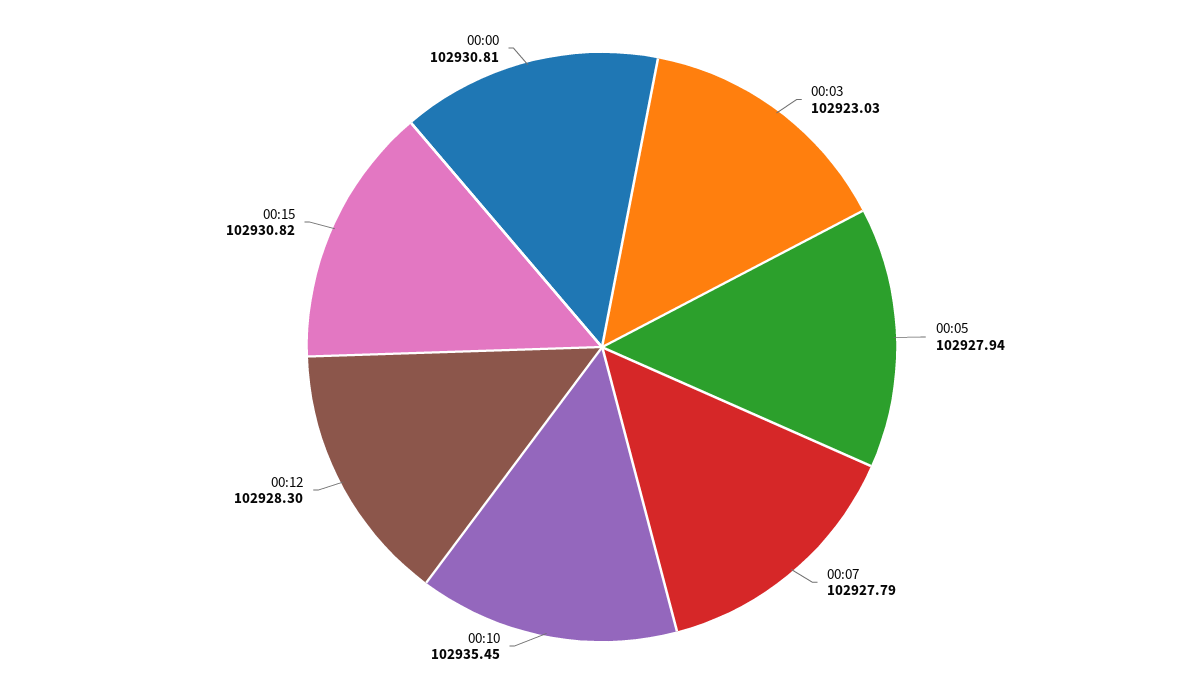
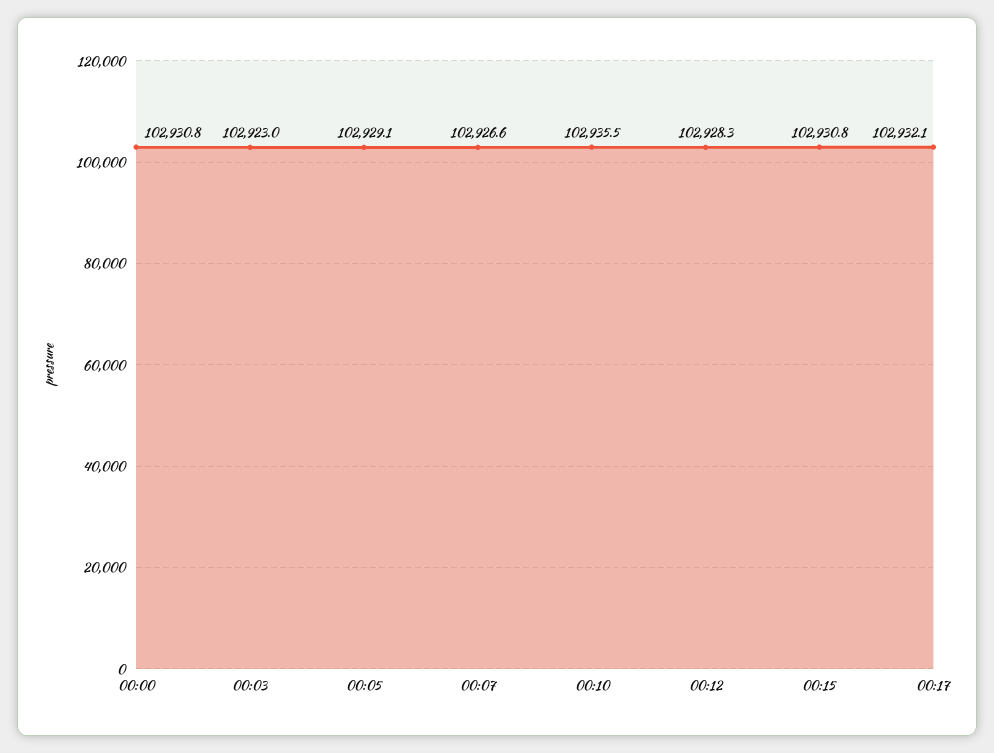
00:05: 102927.94 -> 102929.1
00:07: 102927.79 -> 102926.6
00:17: none -> 102932.1

